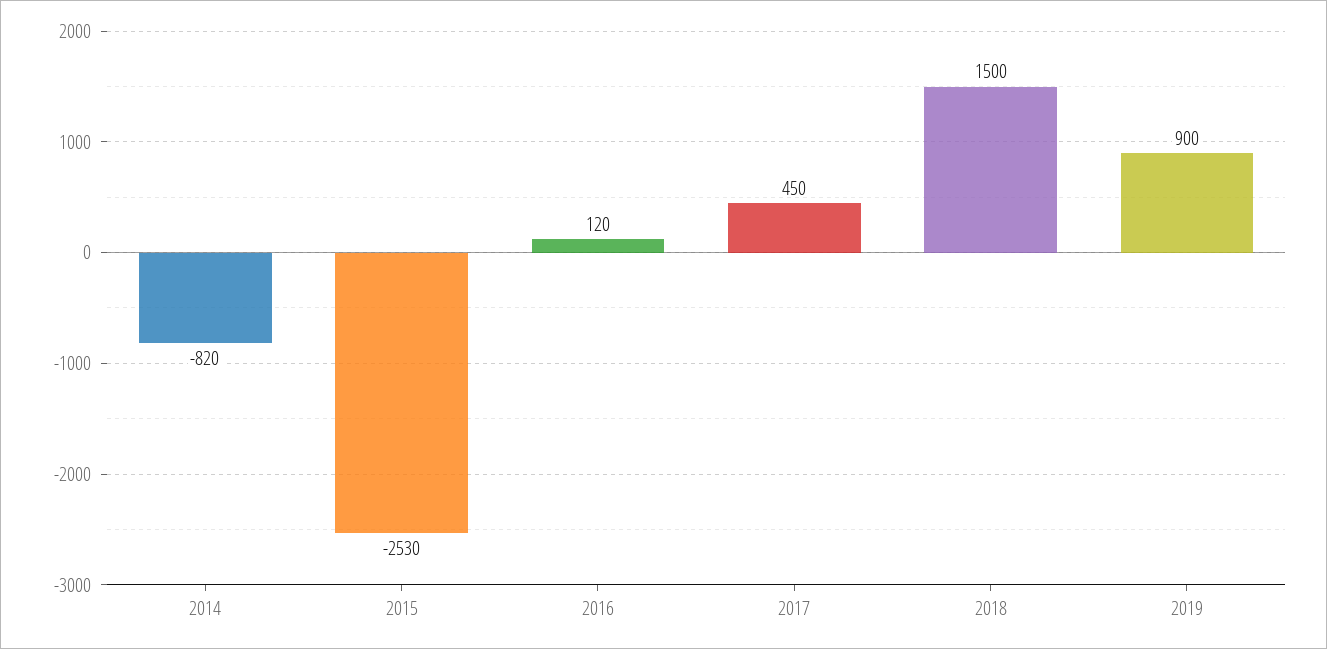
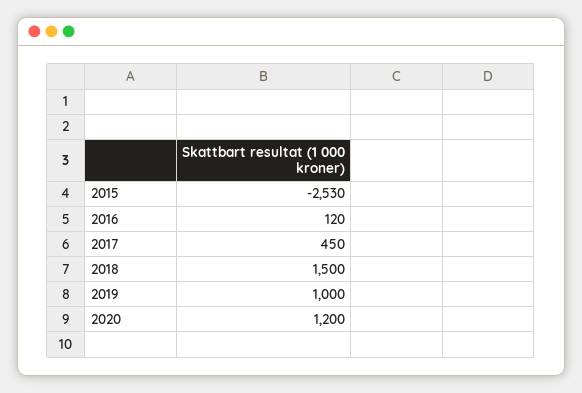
2014: -820 -> none
2019: 900 -> 1000
2020: none -> 1200

